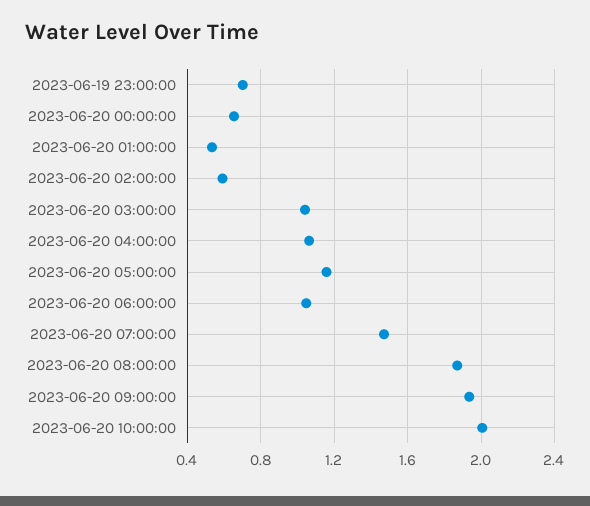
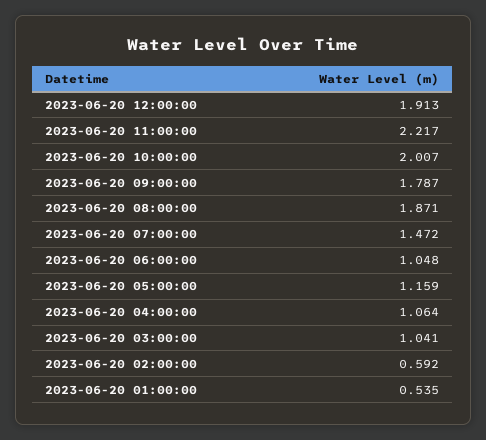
2023-06-19 23:00:00: 0.7 -> none
2023-06-20 00:00:00: 0.65 -> none
2023-06-20 09:00:00: 1.95 -> 1.787
2023-06-20 12:00:00: none -> 1.913
2023-06-20 11:00:00: none -> 2.217

